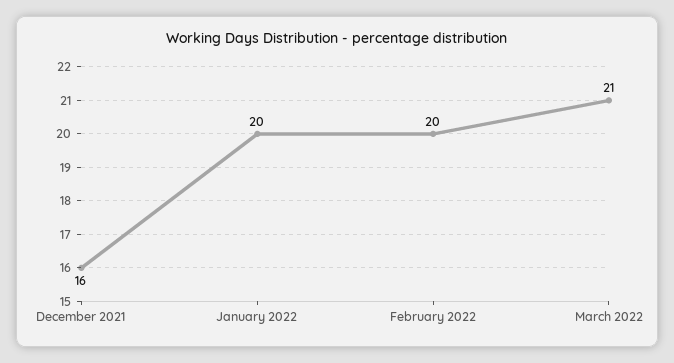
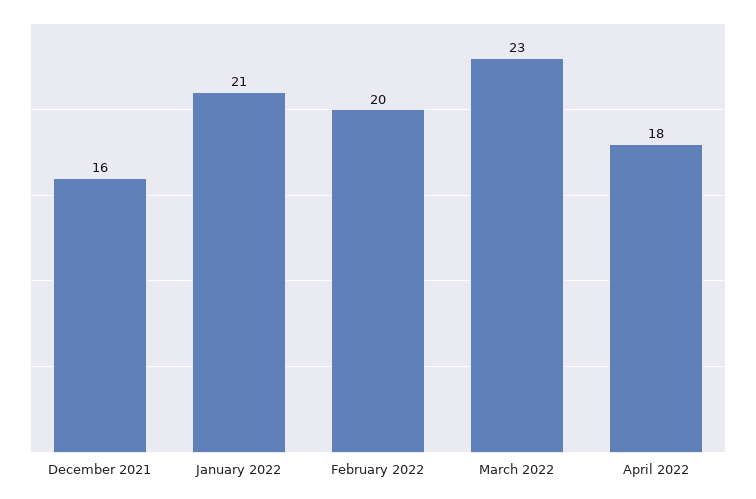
January 2022: 20 -> 21
March 2022: 21 -> 23
April 2022: none -> 18

